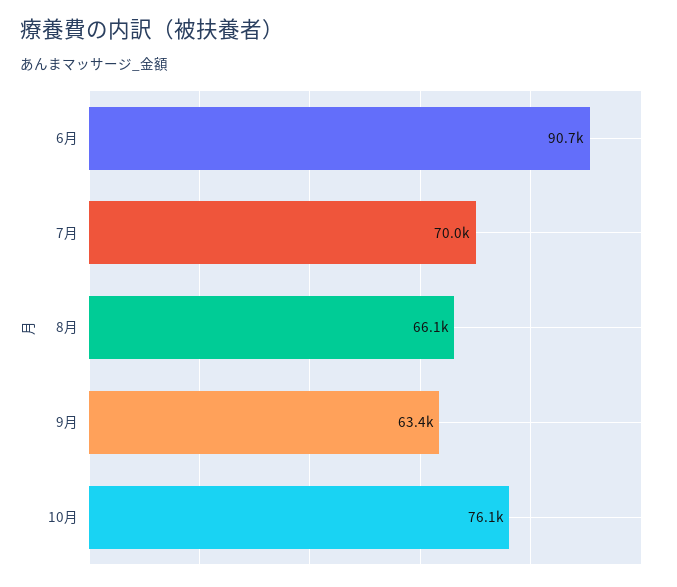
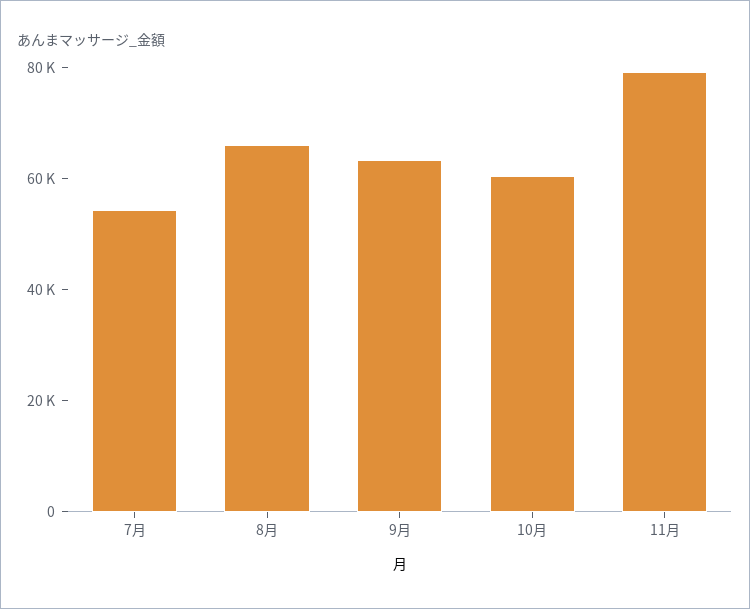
6月: 90700 -> none
7月: 70000 -> 55000
10月: 76100 -> 60000
11月: none -> 80000

